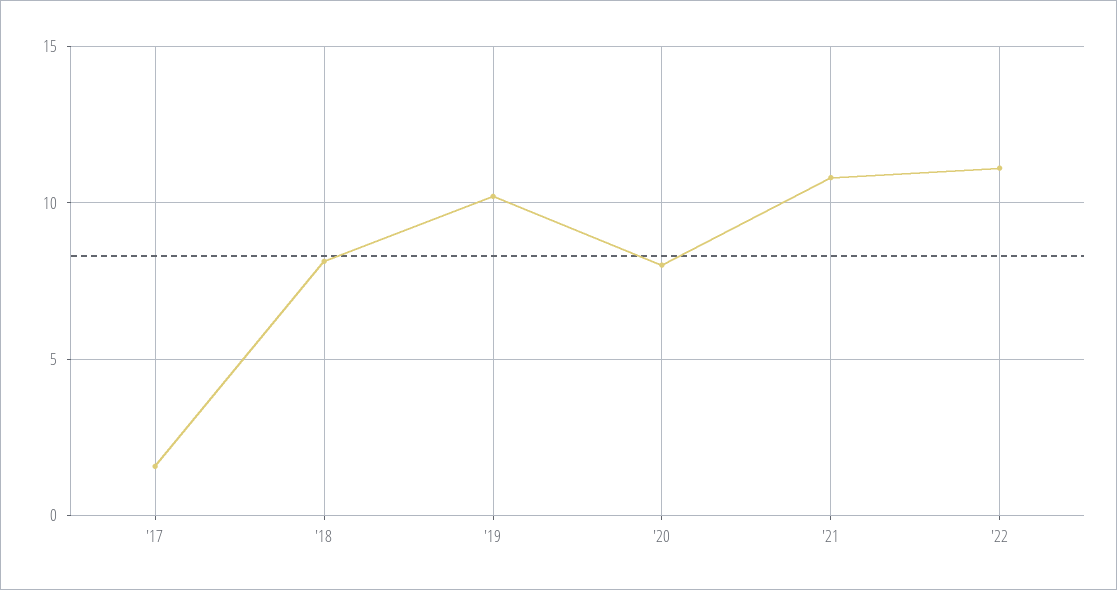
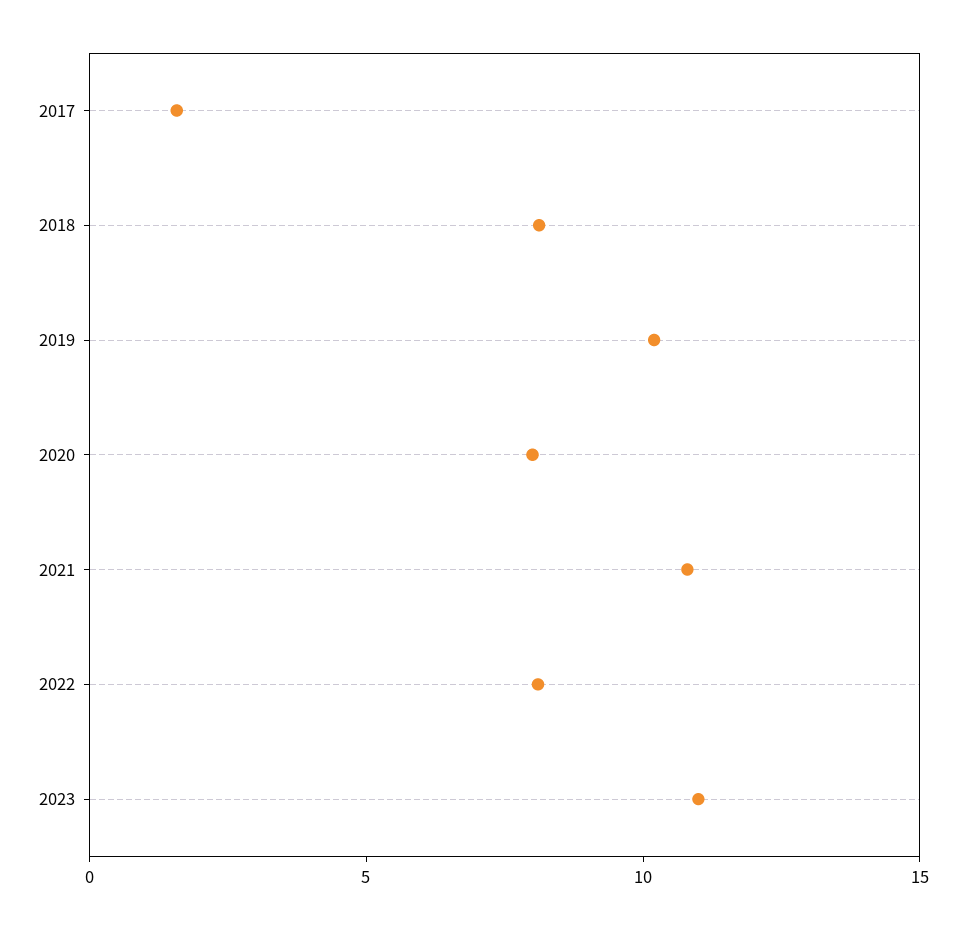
'22: 11 -> 8
2023: none -> 11

